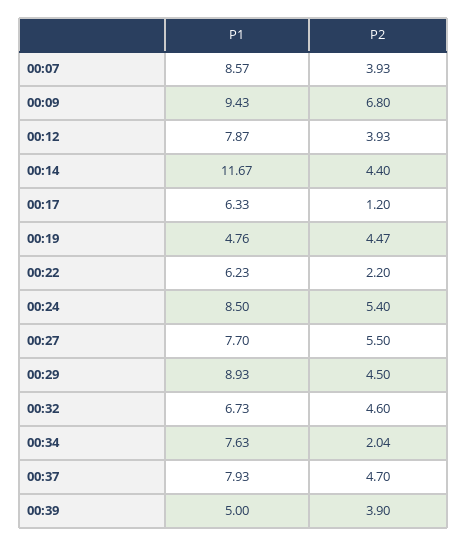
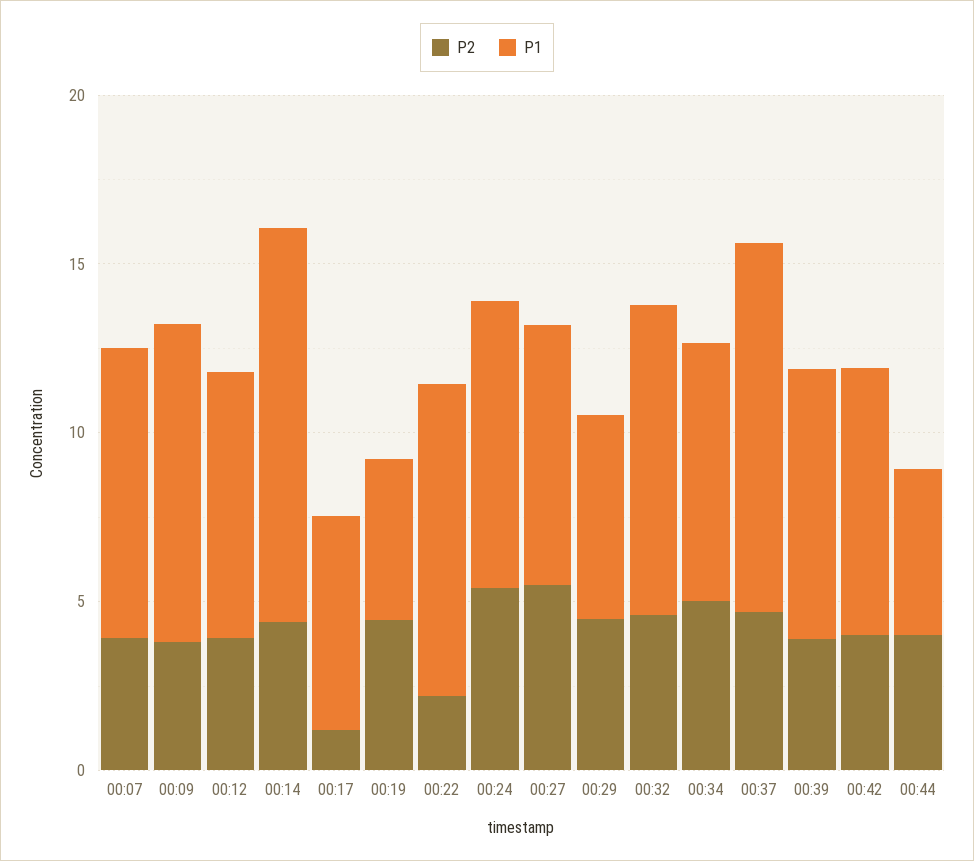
P2, 00:09: 6.8 -> 4
P1, 00:22: 6.23 -> 9
P1, 00:29: 8.93 -> 6
P1, 00:32: 6.73 -> 9
P2, 00:34: 2.04 -> 5
P1, 00:37: 7.93 -> 11
P1, 00:39: 5 -> 8
P2, 00:42: none -> 4
P1, 00:42: none -> 8
P2, 00:44: none -> 4
P1, 00:44: none -> 5

